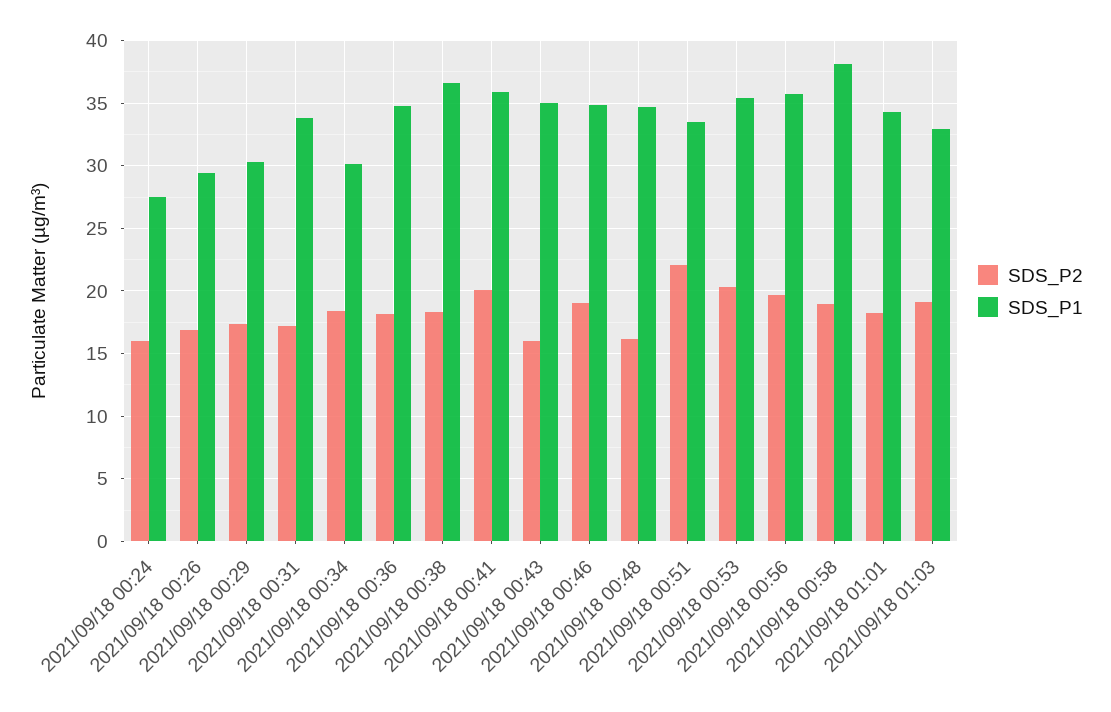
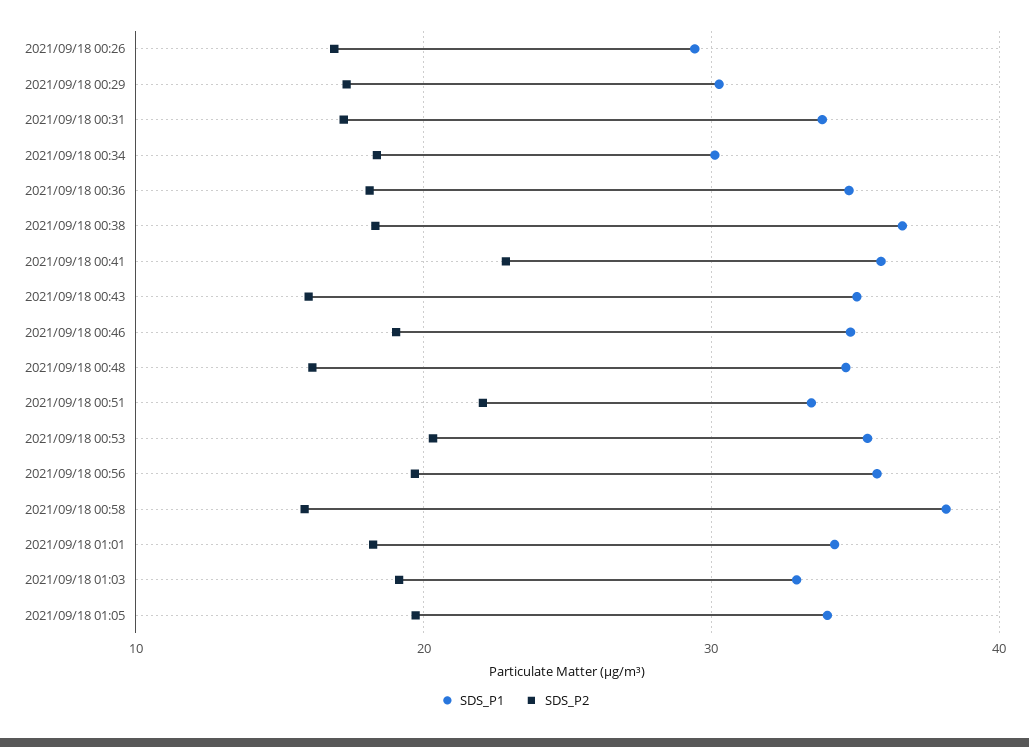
SDS_P2, 2021/09/18 00:24: 16 -> none
SDS_P1, 2021/09/18 00:24: 27.5 -> none
SDS_P2, 2021/09/18 00:41: 20 -> 23
SDS_P2, 2021/09/18 00:58: 19 -> 16
SDS_P1, 2021/09/18 01:05: none -> 34
SDS_P2, 2021/09/18 01:05: none -> 20

